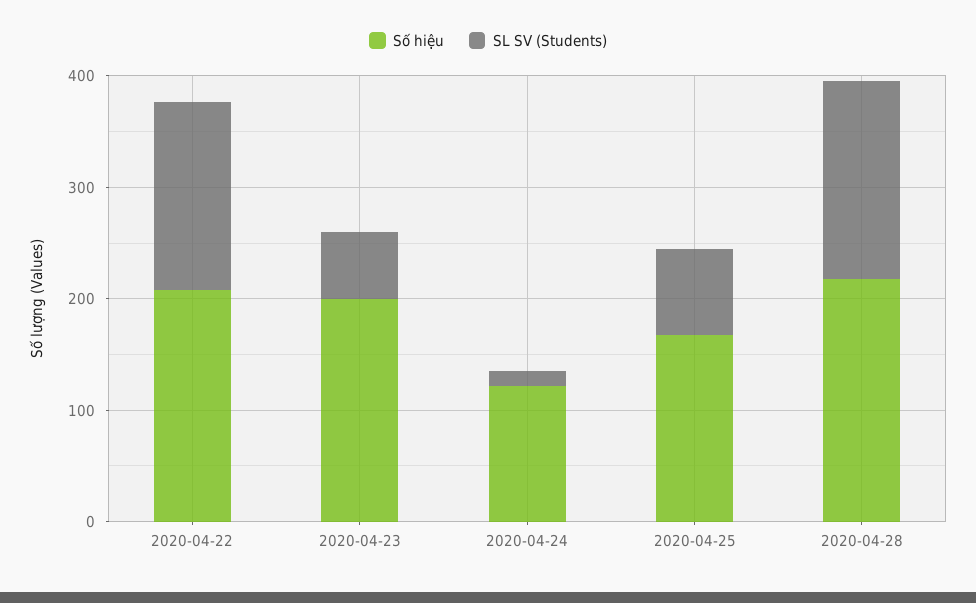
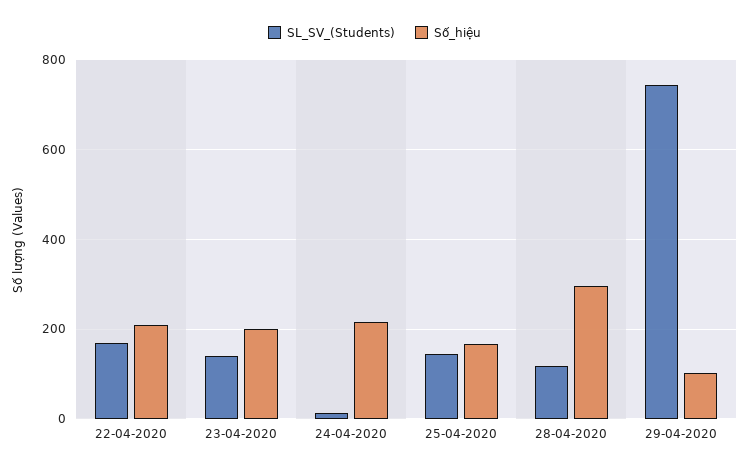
SL SV (Students), 2020-04-23: 60 -> 140
Số hiệu, 2020-04-24: 120 -> 220
SL SV (Students), 2020-04-25: 80 -> 140
Số hiệu, 2020-04-28: 220 -> 300
SL SV (Students), 2020-04-28: 180 -> 120
SL SV (Students), 29-04-2020: none -> 740
Số hiệu, 29-04-2020: none -> 100

